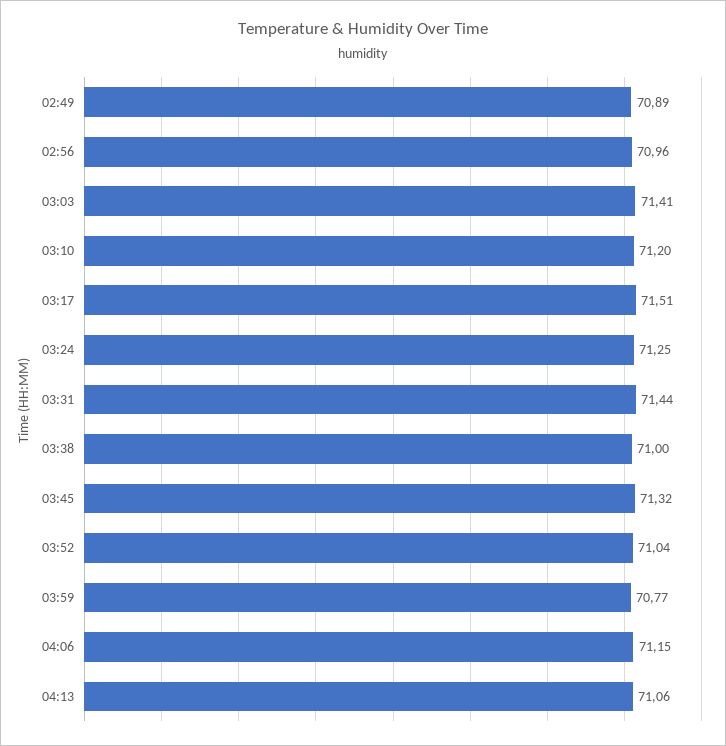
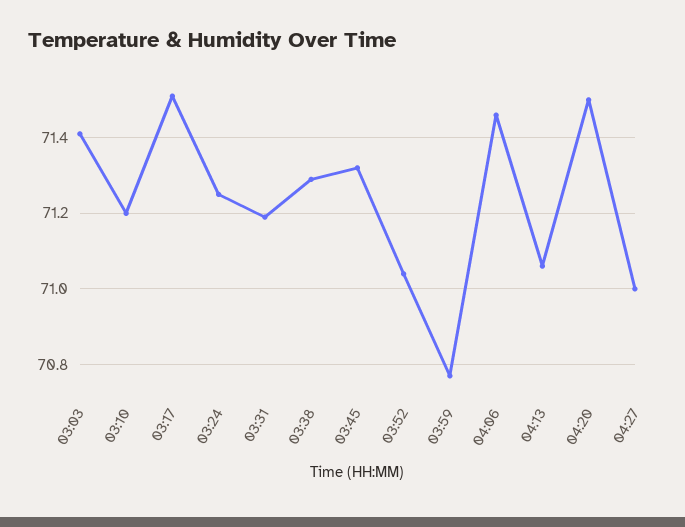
02:49: 70.89 -> none
02:56: 70.96 -> none
03:31: 71.44 -> 71.2
03:38: 71 -> 71.3
04:06: 71.15 -> 71.45
04:20: none -> 71.5
04:27: none -> 71

